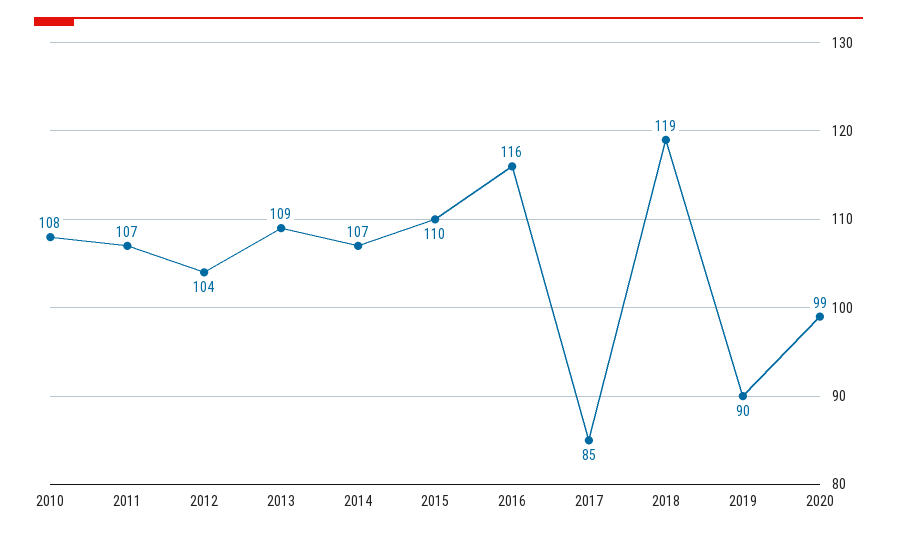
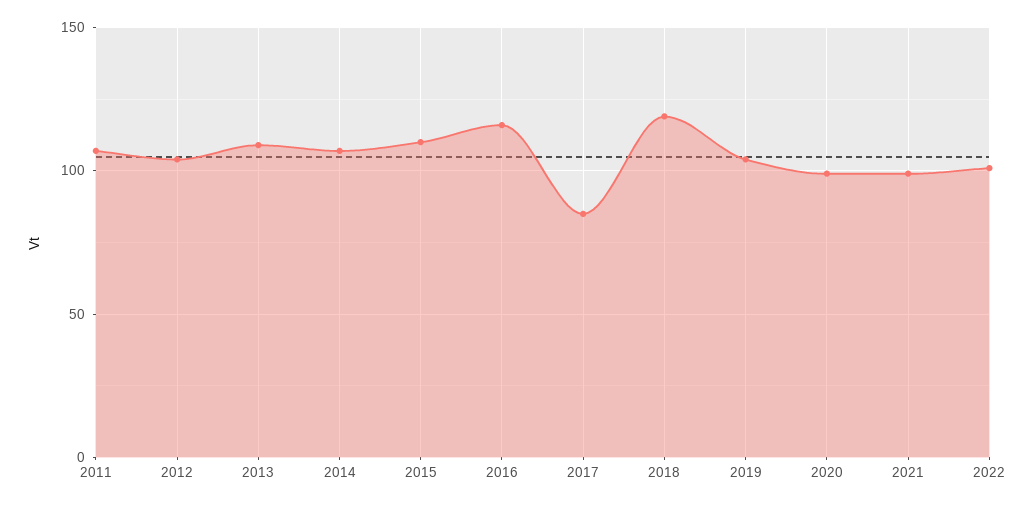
2010: 108 -> none
2019: 90 -> 105
2021: none -> 100
2022: none -> 100

